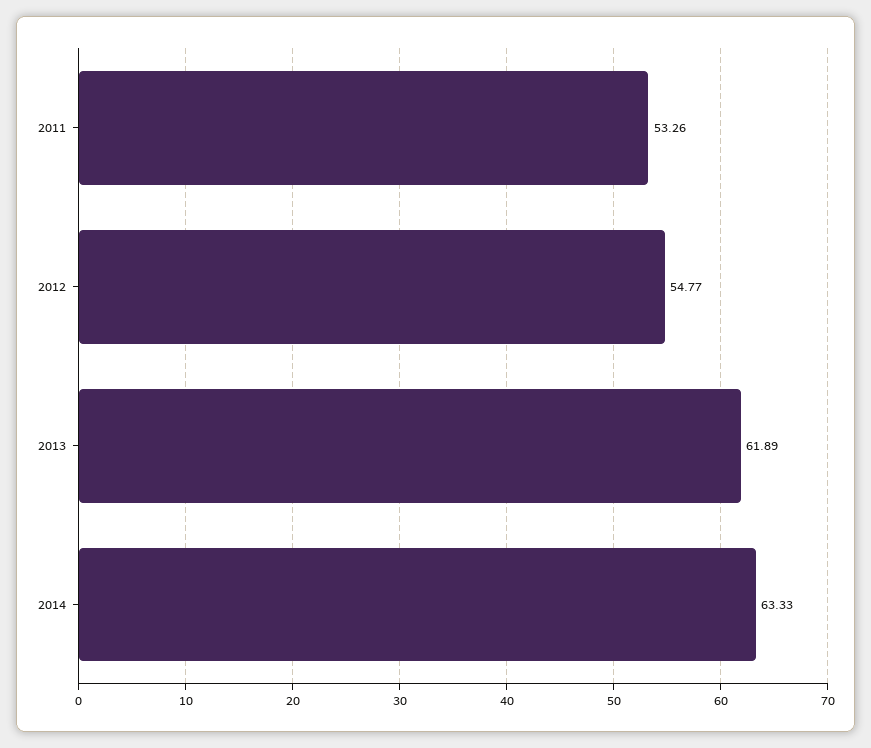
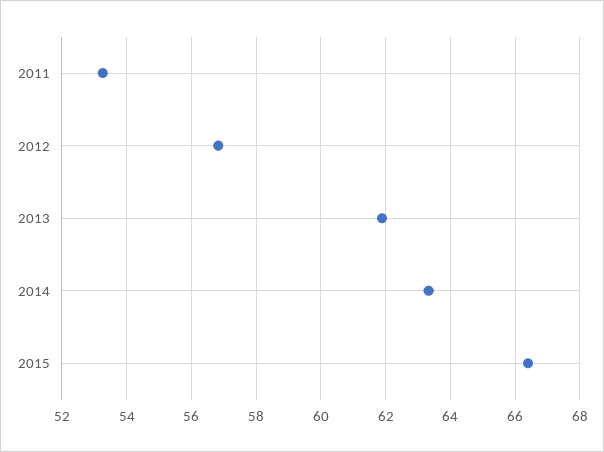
2012: 54.77 -> 56.8
2015: none -> 66.4

